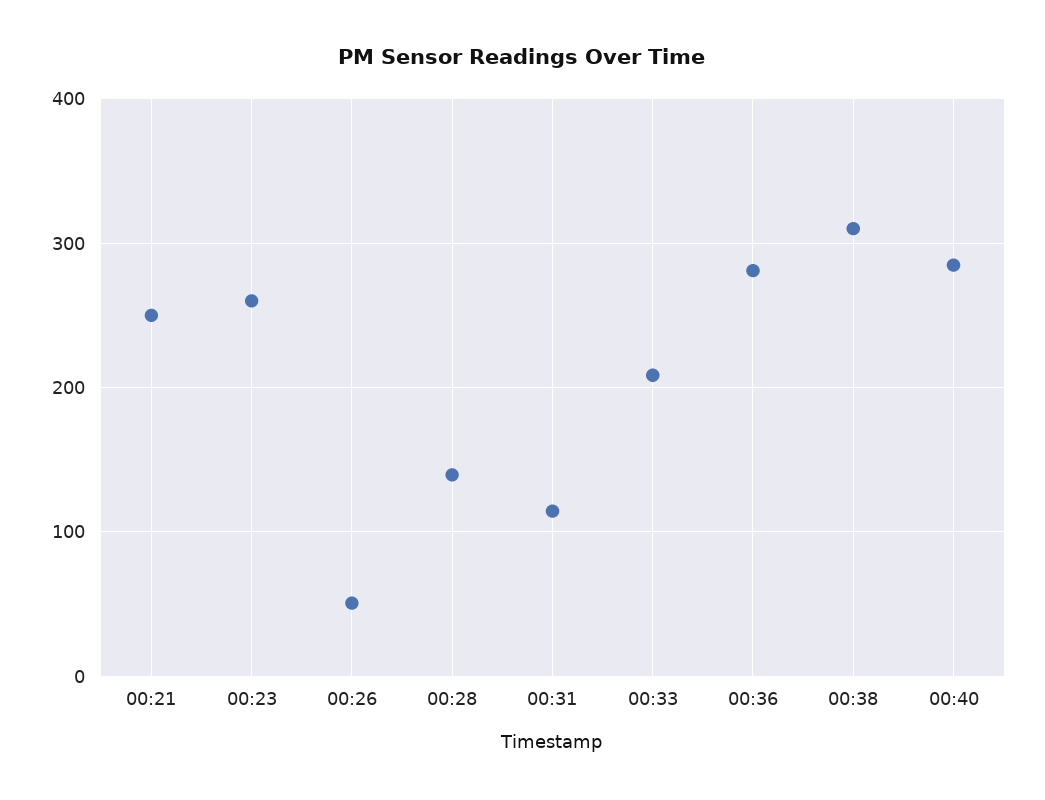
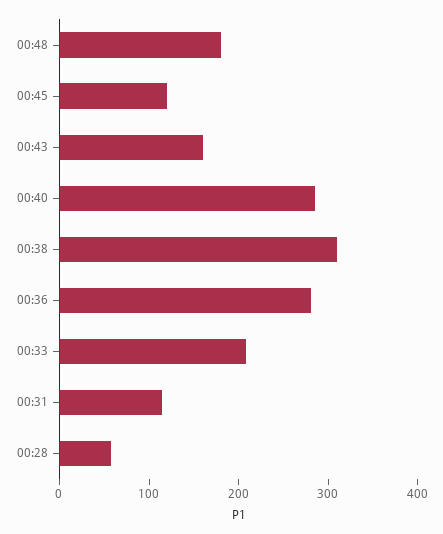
00:21: 250 -> none
00:23: 260 -> none
00:26: 50 -> none
00:28: 140 -> 60
00:48: none -> 180
00:45: none -> 120
00:43: none -> 160

